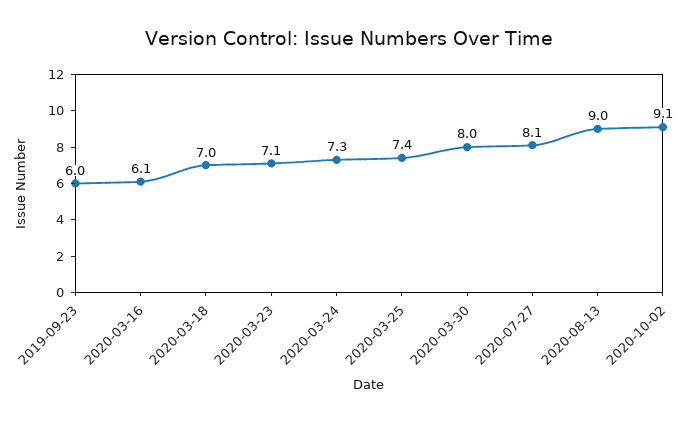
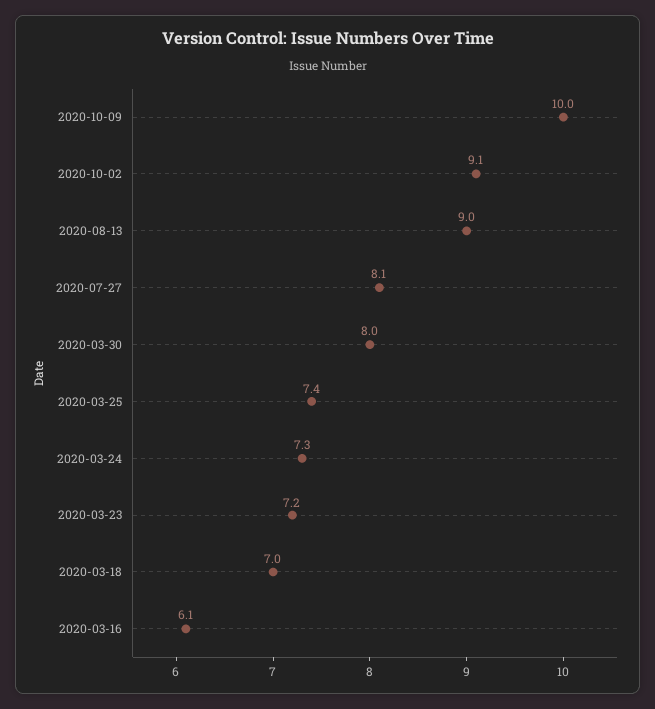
2019-09-23: 6 -> none
2020-03-23: 7.1 -> 7.2
2020-10-09: none -> 10

